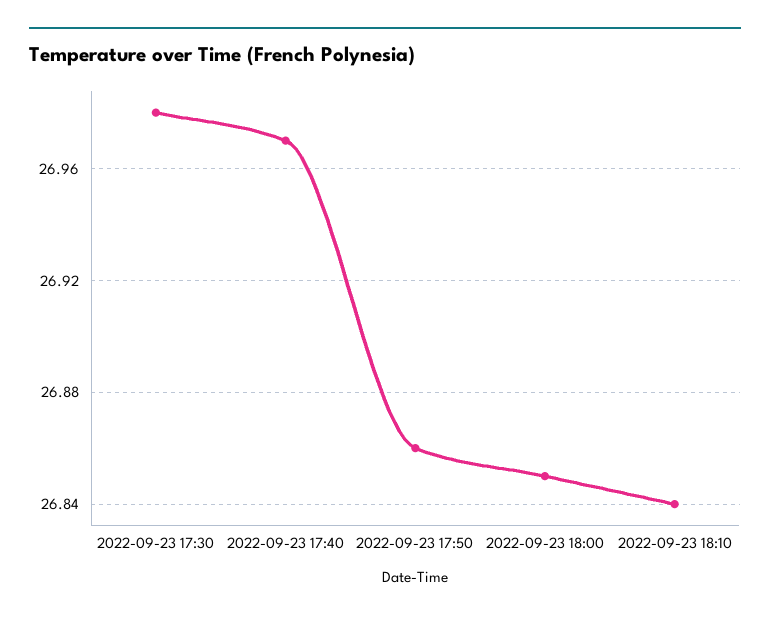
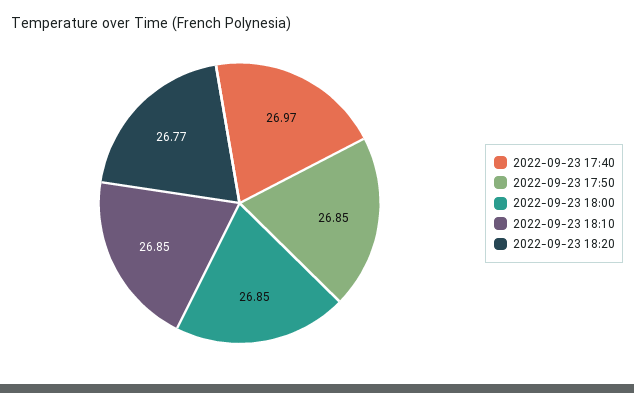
2022-09-23 17:30: 26.98 -> none
2022-09-23 17:50: 26.86 -> 26.85
2022-09-23 18:10: 26.84 -> 26.85
2022-09-23 18:20: none -> 26.77

